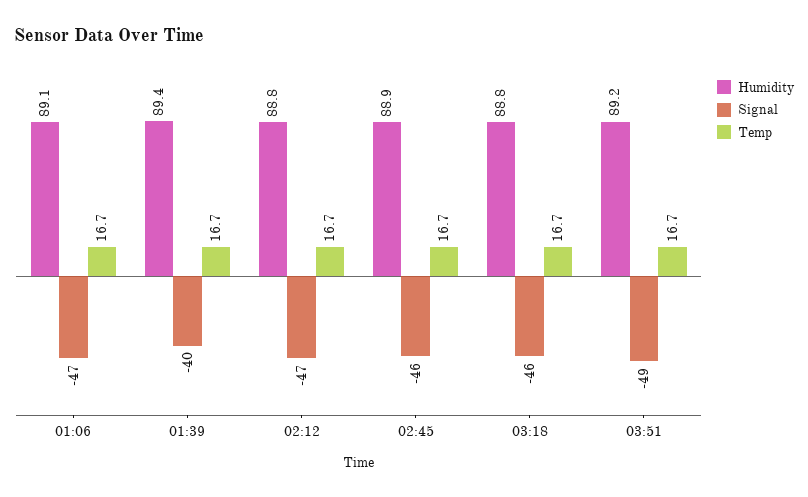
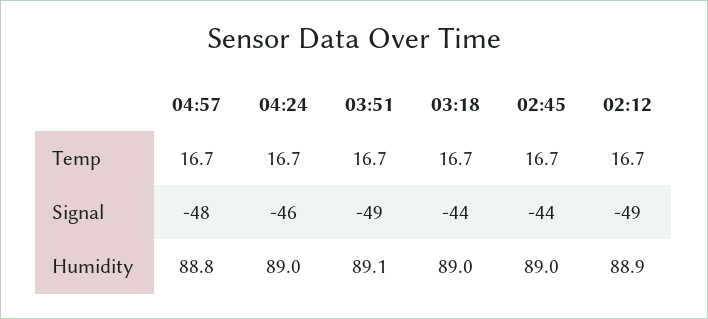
Humidity, 01:06: 89.1 -> none
Signal, 01:06: -47 -> none
Temp, 01:06: 16.7 -> none
Humidity, 01:39: 89.4 -> none
Signal, 01:39: -40 -> none
Temp, 01:39: 16.7 -> none
Humidity, 02:12: 88.8 -> 88.9
Signal, 02:12: -47 -> -49
Humidity, 02:45: 88.9 -> 89
Signal, 02:45: -46 -> -44
Humidity, 03:18: 88.8 -> 89
Signal, 03:18: -46 -> -44
Humidity, 03:51: 89.2 -> 89.1
Temp, 04:57: none -> 16.7
Temp, 04:24: none -> 16.7
Signal, 04:57: none -> -48
Signal, 04:24: none -> -46
Humidity, 04:57: none -> 88.8
Humidity, 04:24: none -> 89

